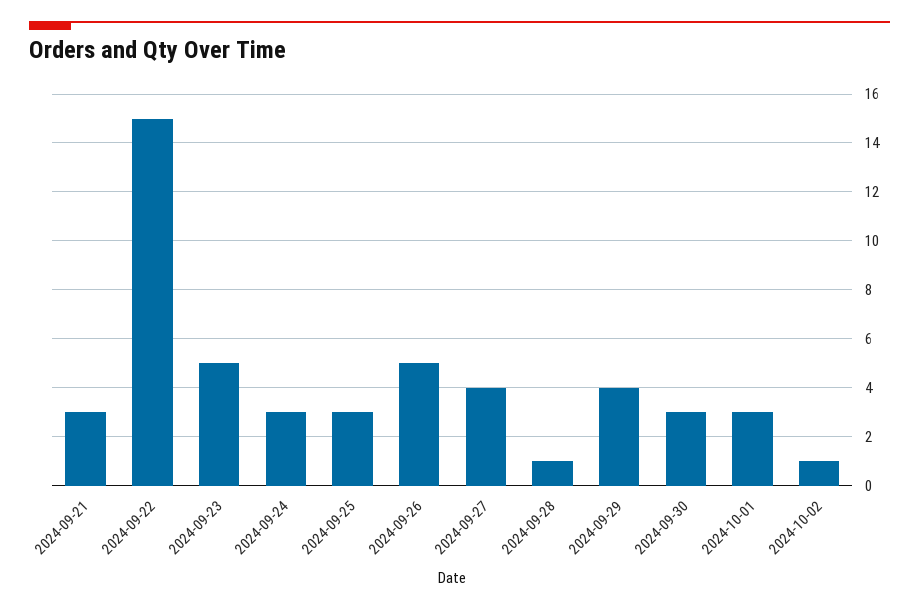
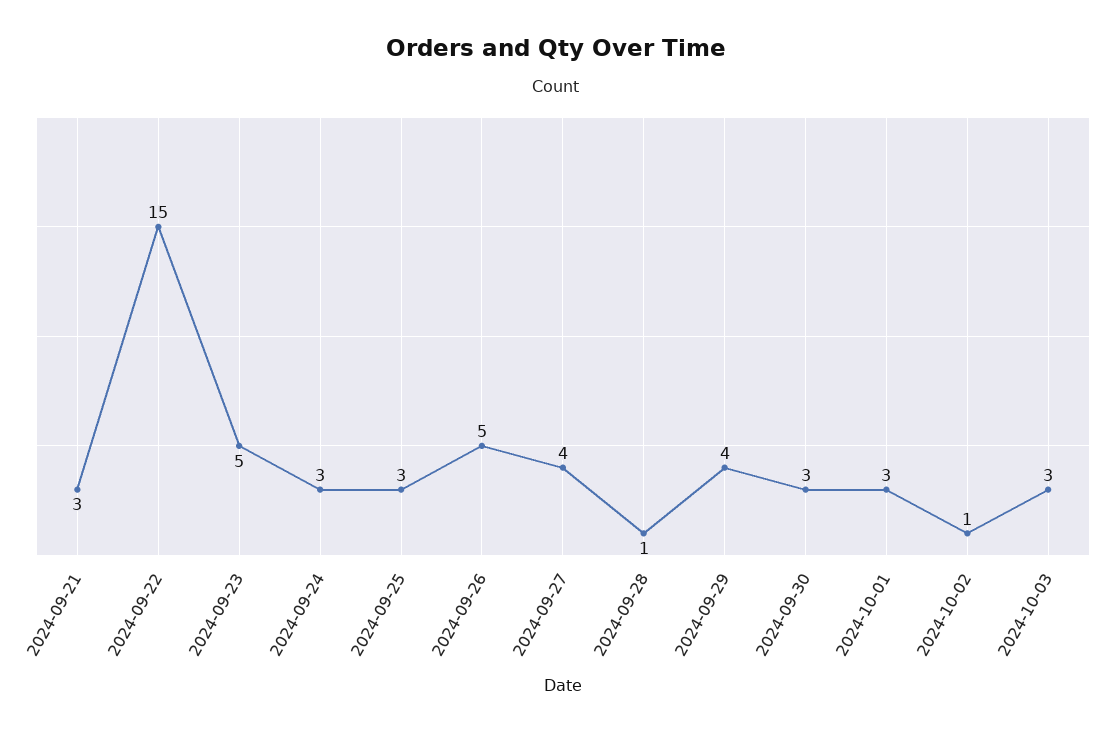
2024-10-03: none -> 3

